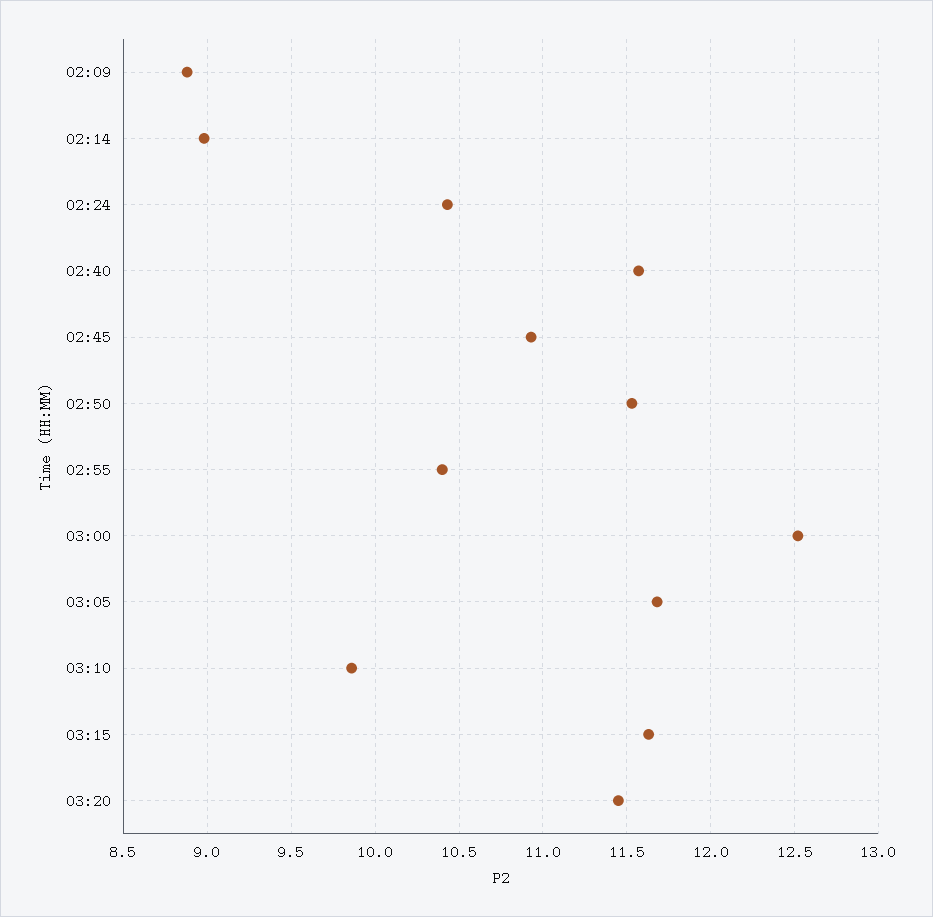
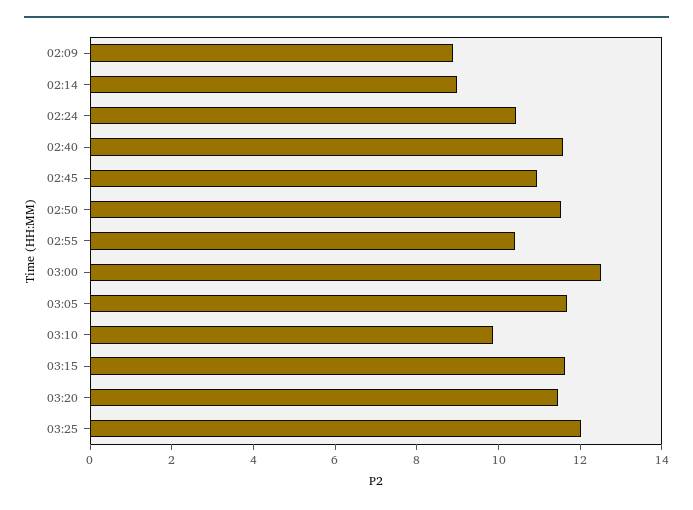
03:25: none -> 12

